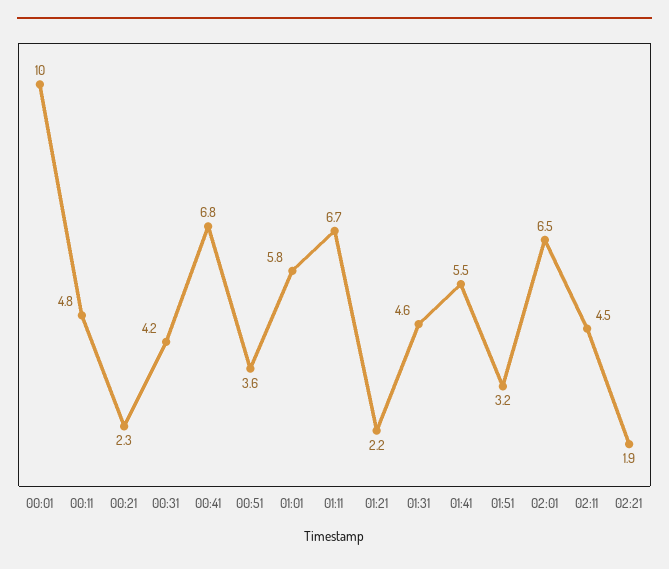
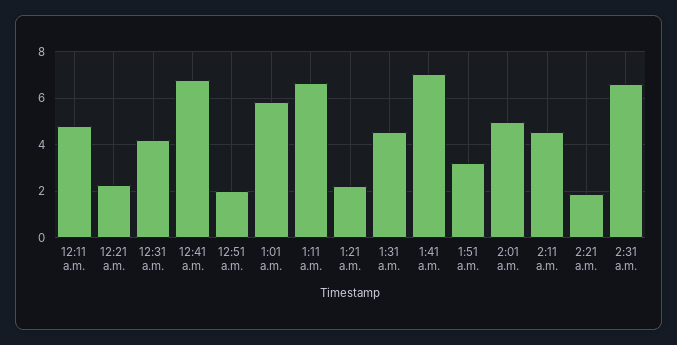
00:01: 10 -> none
00:51: 3.6 -> 2
01:41: 5.5 -> 7
02:01: 6.5 -> 5
2:31 a.m.: none -> 6.5

